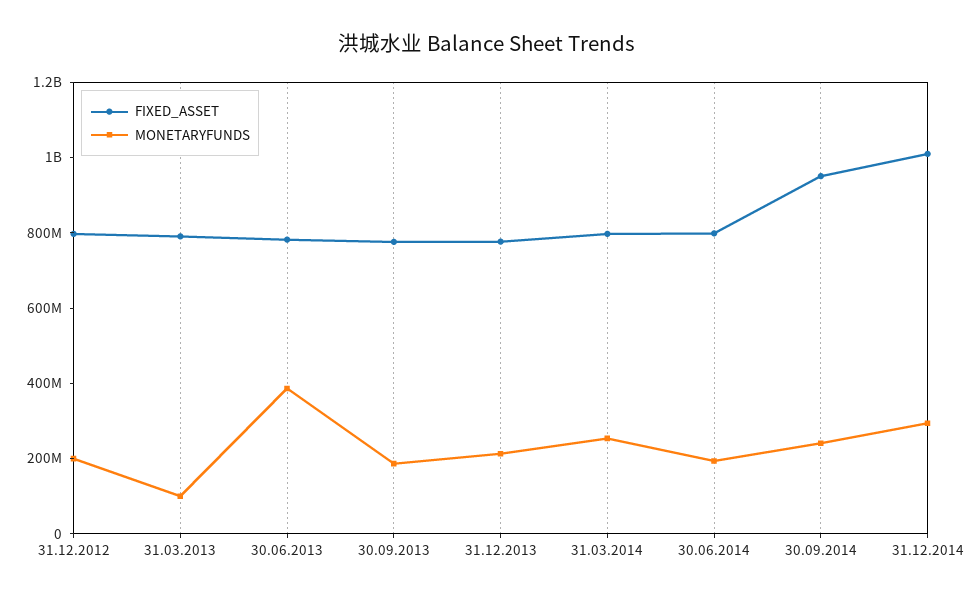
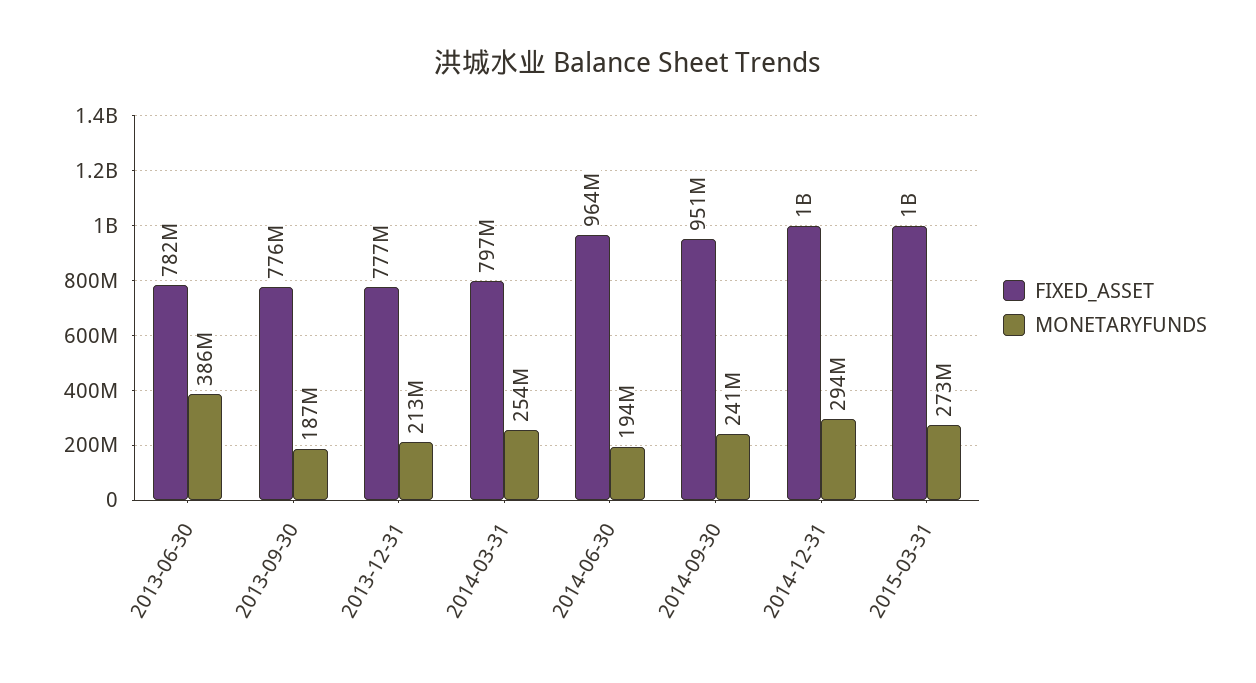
FIXED_ASSET, 31.12.2012: 800000000 -> none
MONETARYFUNDS, 31.12.2012: 200000000 -> none
FIXED_ASSET, 31.03.2013: 800000000 -> none
MONETARYFUNDS, 31.03.2013: 100000000 -> none
FIXED_ASSET, 30.06.2014: 800000000 -> 964000000
FIXED_ASSET, 2015-03-31: none -> 1000000000
MONETARYFUNDS, 2015-03-31: none -> 273000000

